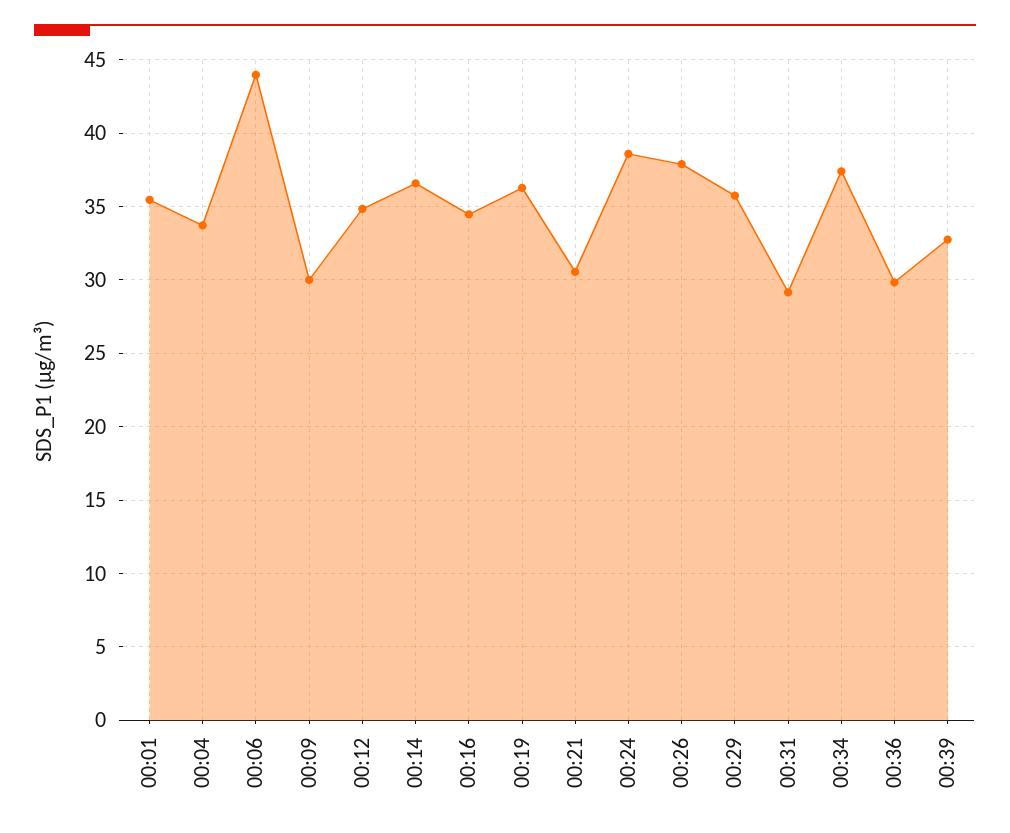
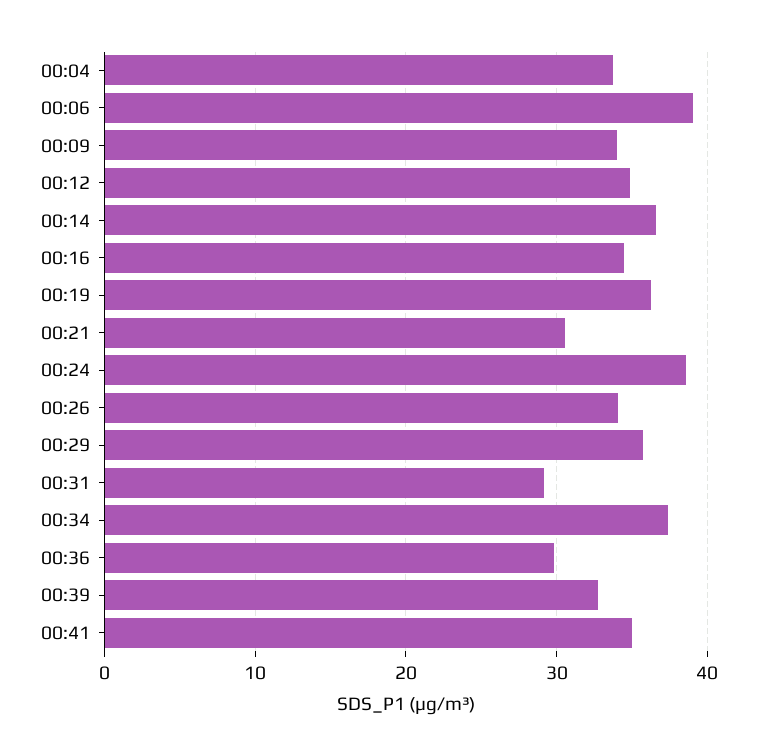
00:01: 35.5 -> none
00:06: 44 -> 39
00:09: 30 -> 34
00:26: 38 -> 34
00:41: none -> 35

